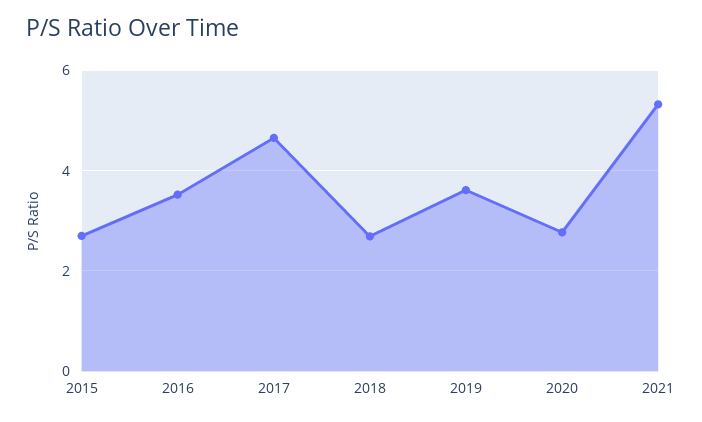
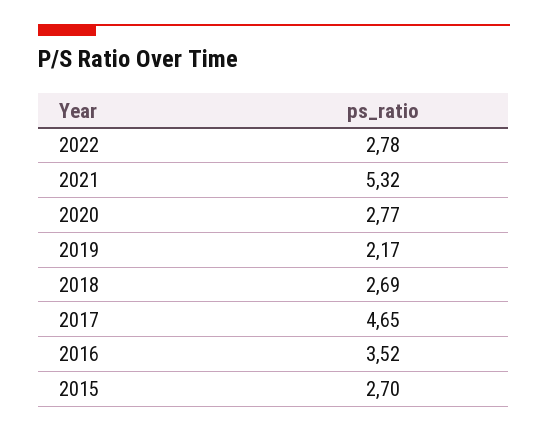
2019: 3.6 -> 2.17
2022: none -> 2.78

